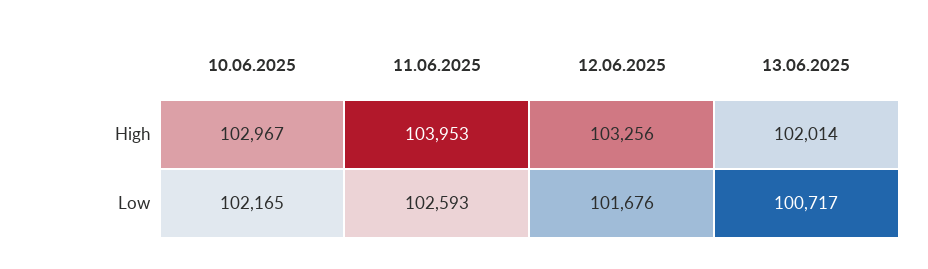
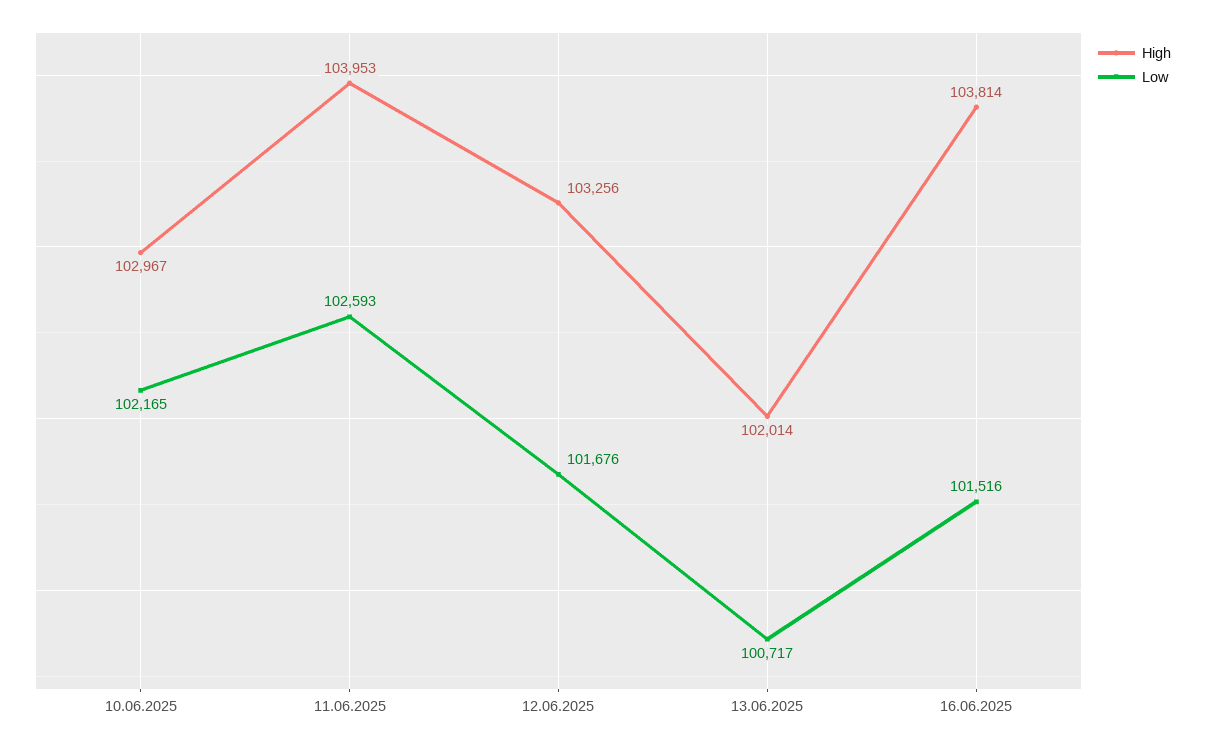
High, 16.06.2025: none -> 103814
Low, 16.06.2025: none -> 101516

